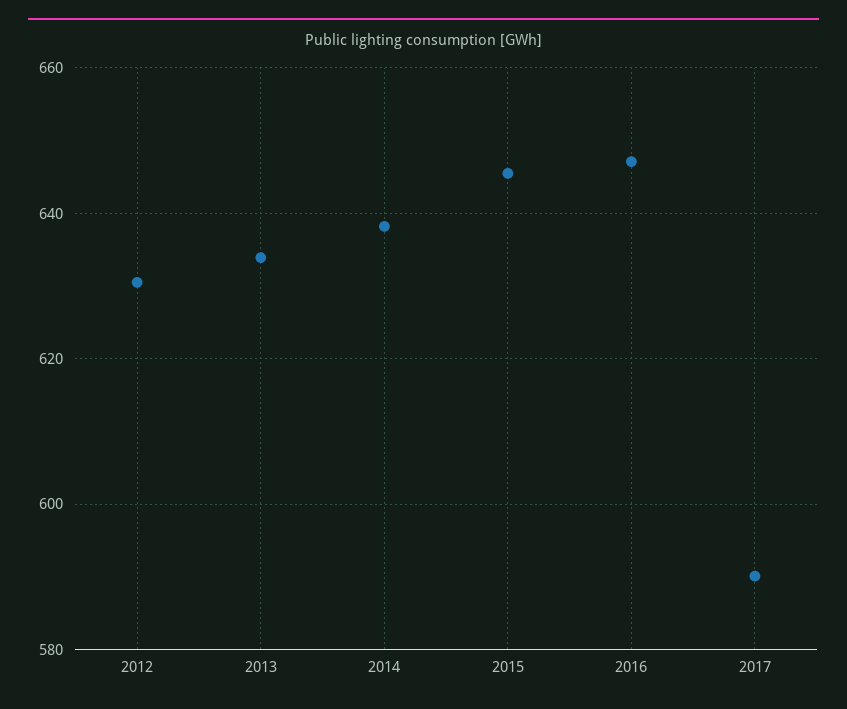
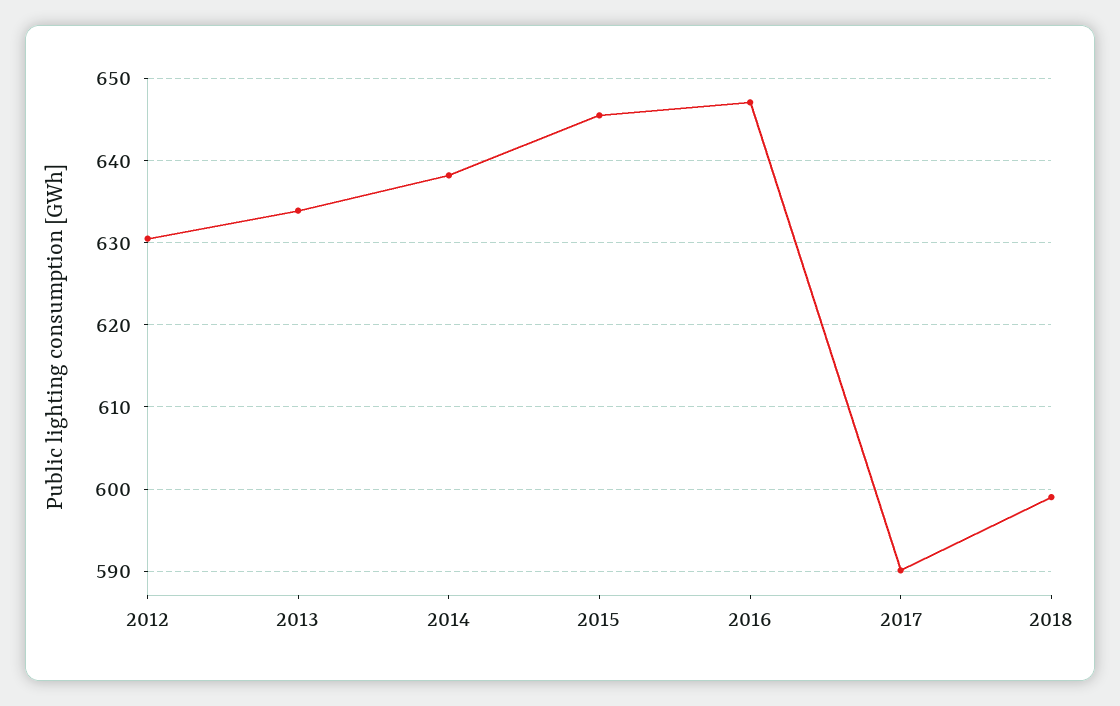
2018: none -> 599

